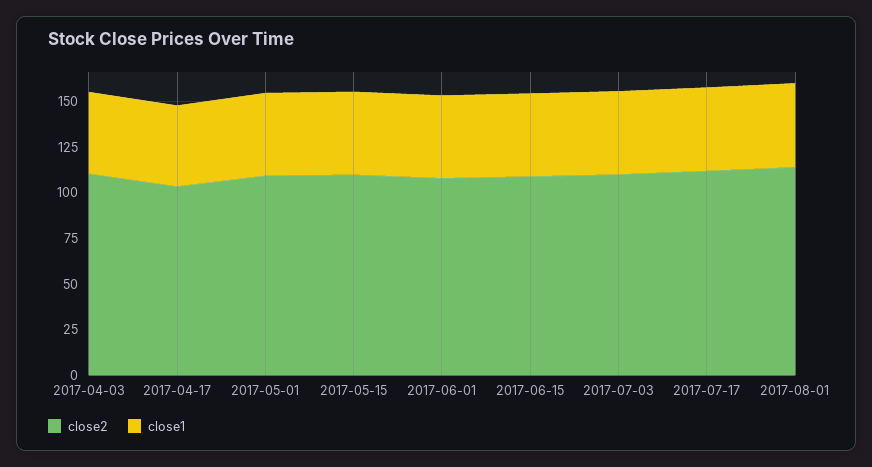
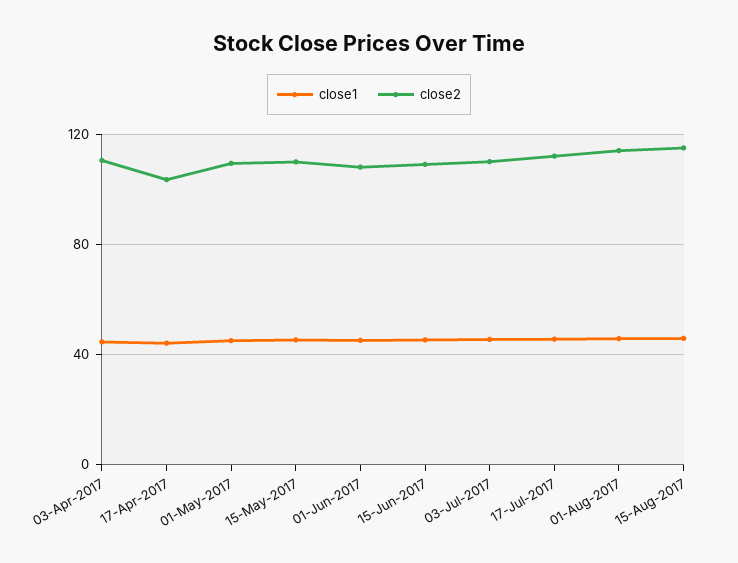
close1, 15-Aug-2017: none -> 45
close2, 15-Aug-2017: none -> 115

